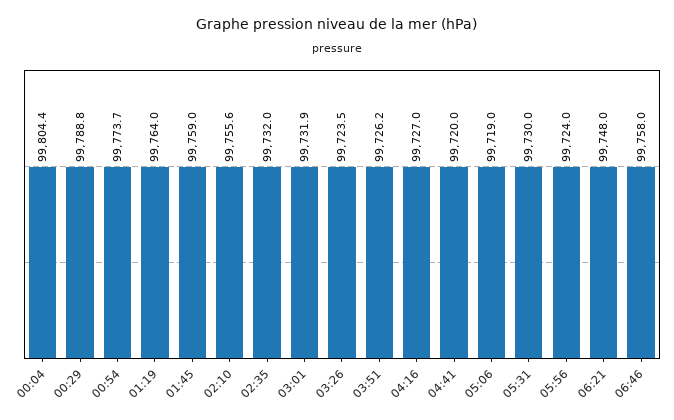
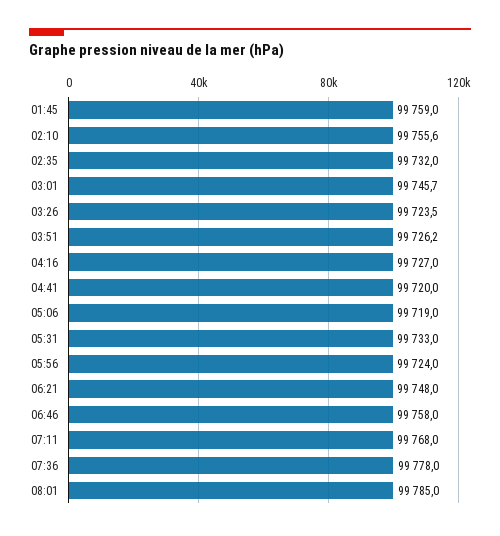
00:04: 99804.4 -> none
00:29: 99788.8 -> none
00:54: 99773.7 -> none
01:19: 99764 -> none
03:01: 99731.9 -> 99745.7
05:31: 99730 -> 99733
07:11: none -> 99768
07:36: none -> 99778
08:01: none -> 99785

